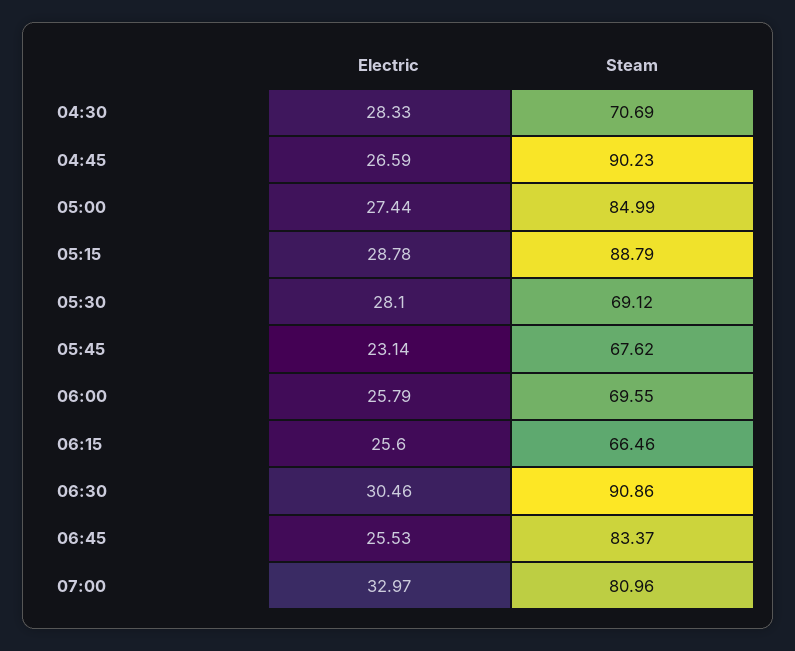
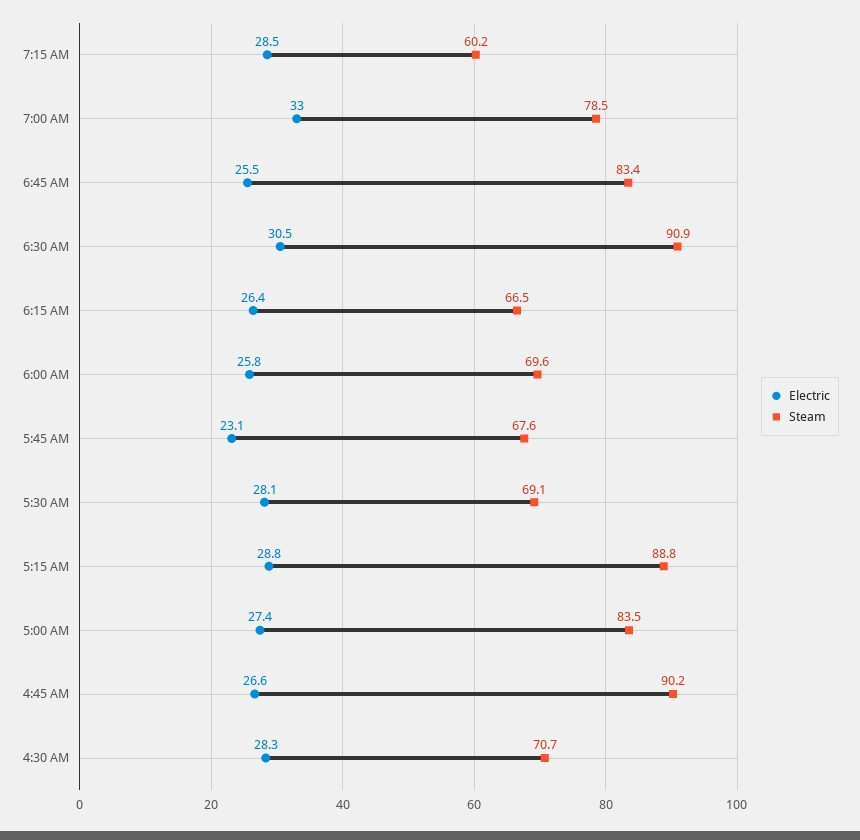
Steam, 05:00: 84.99 -> 83.5
Electric, 06:15: 25.6 -> 26.4
Steam, 07:00: 80.96 -> 78.5
Electric, 7:15 AM: none -> 28.5
Steam, 7:15 AM: none -> 60.2

